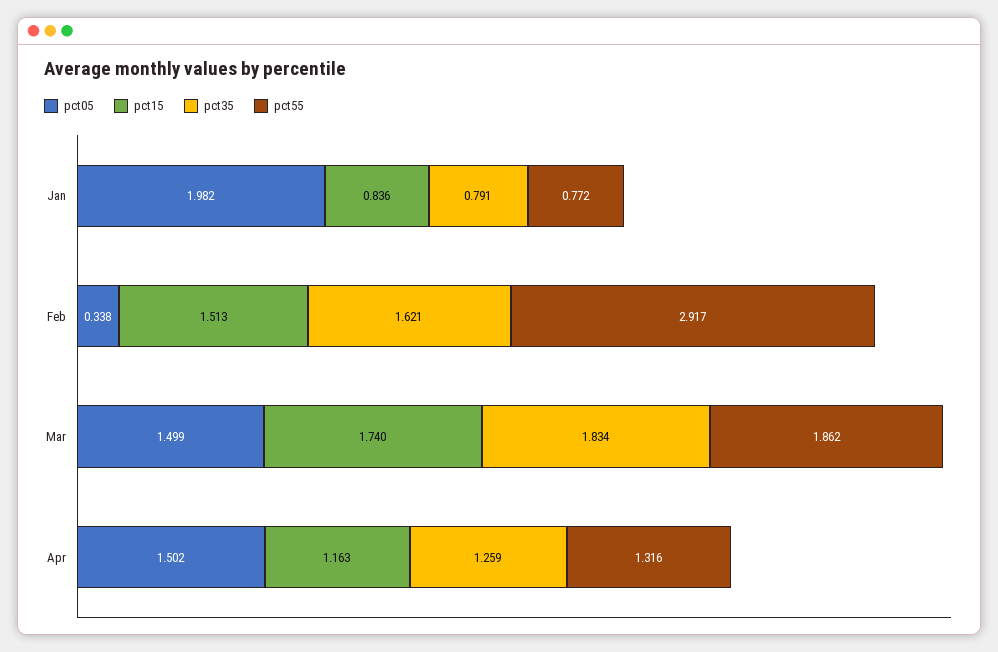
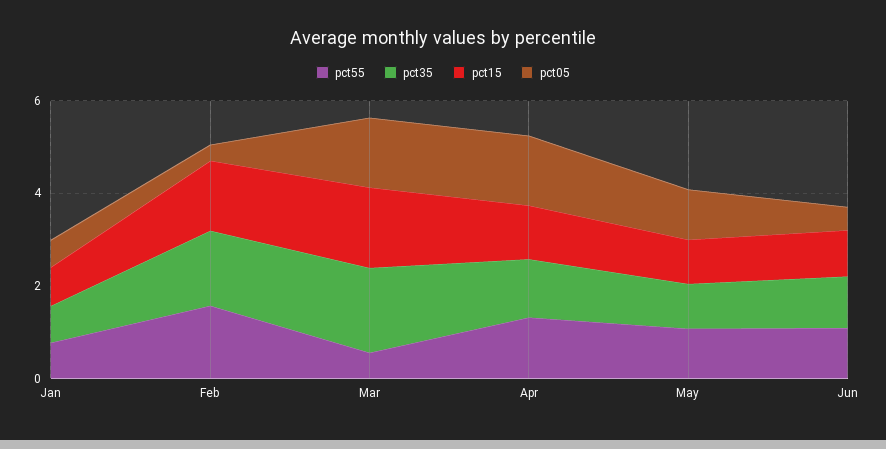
pct05, Jan: 1.982 -> 0.5
pct55, Feb: 2.917 -> 1.5
pct55, Mar: 1.862 -> 0.5
pct55, May: none -> 1
pct35, May: none -> 1
pct15, May: none -> 1
pct05, May: none -> 1
pct55, Jun: none -> 1
pct35, Jun: none -> 1
pct15, Jun: none -> 1
pct05, Jun: none -> 0.5

